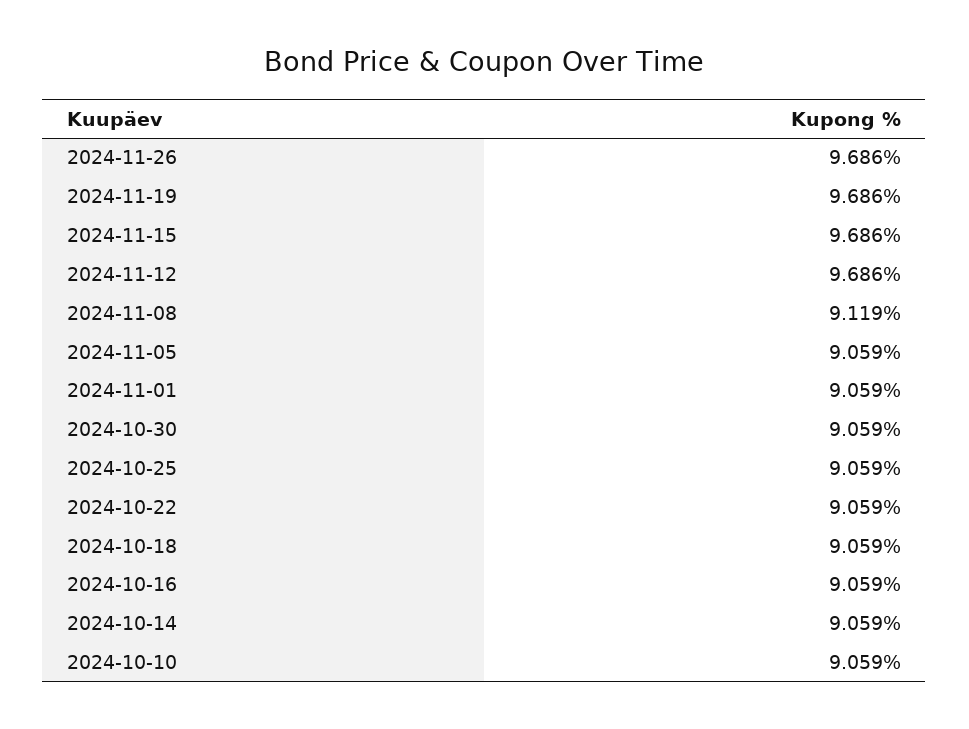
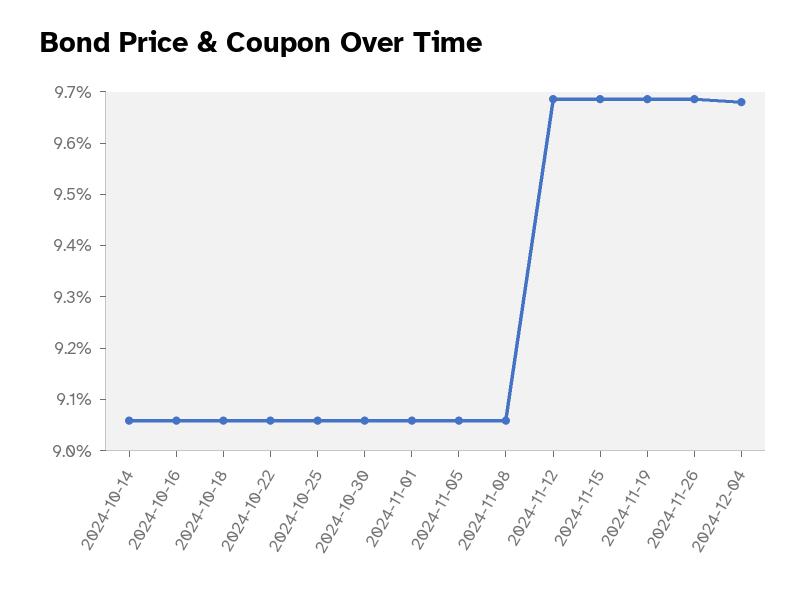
2024-11-08: 9.119 -> 9.06
2024-10-10: 9.059 -> none
2024-12-04: none -> 9.68

